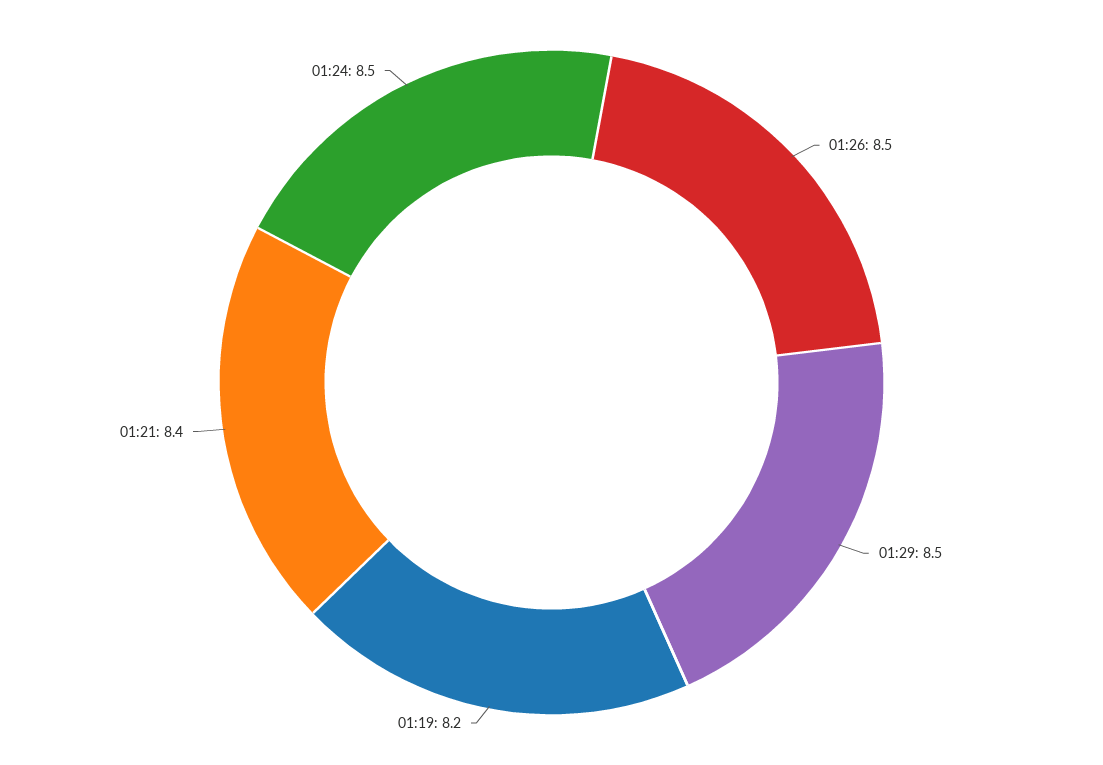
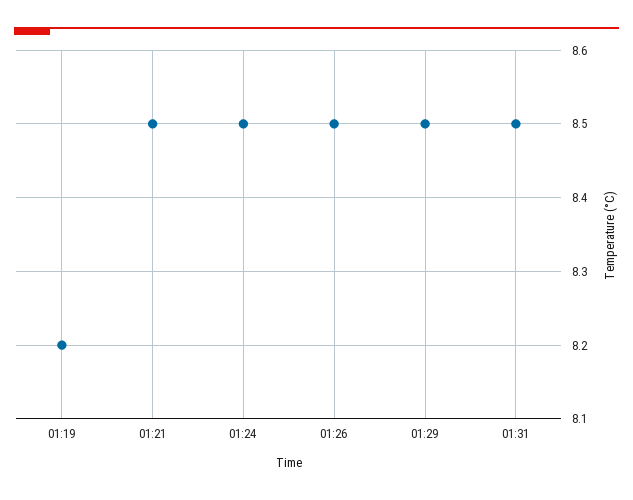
01:21: 8.4 -> 8.5
01:31: none -> 8.5

